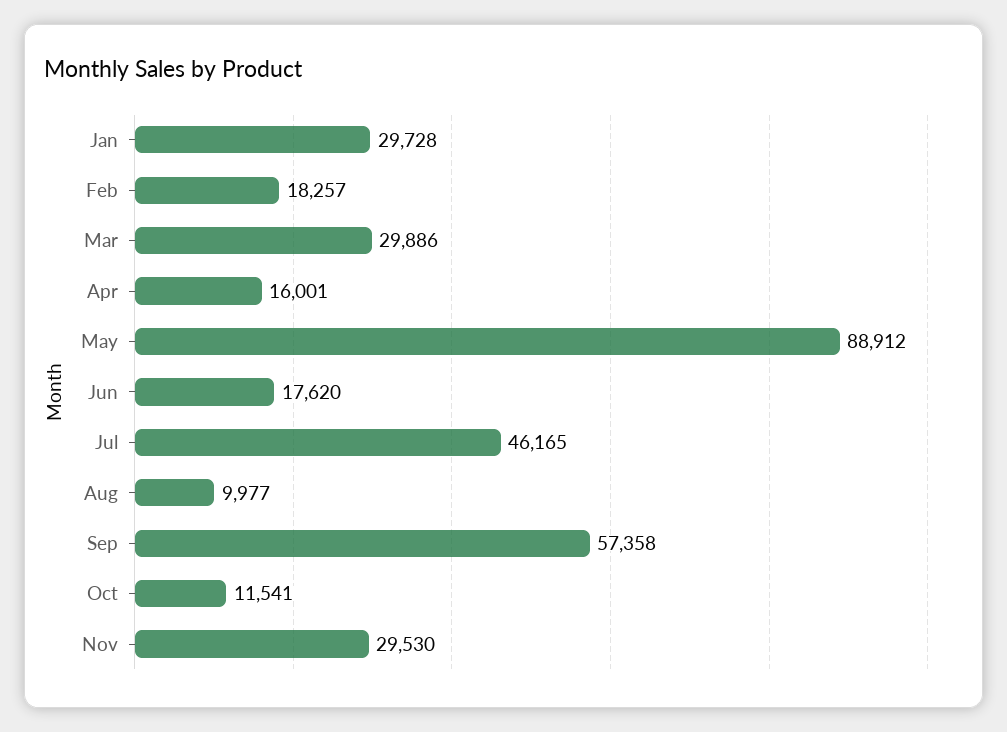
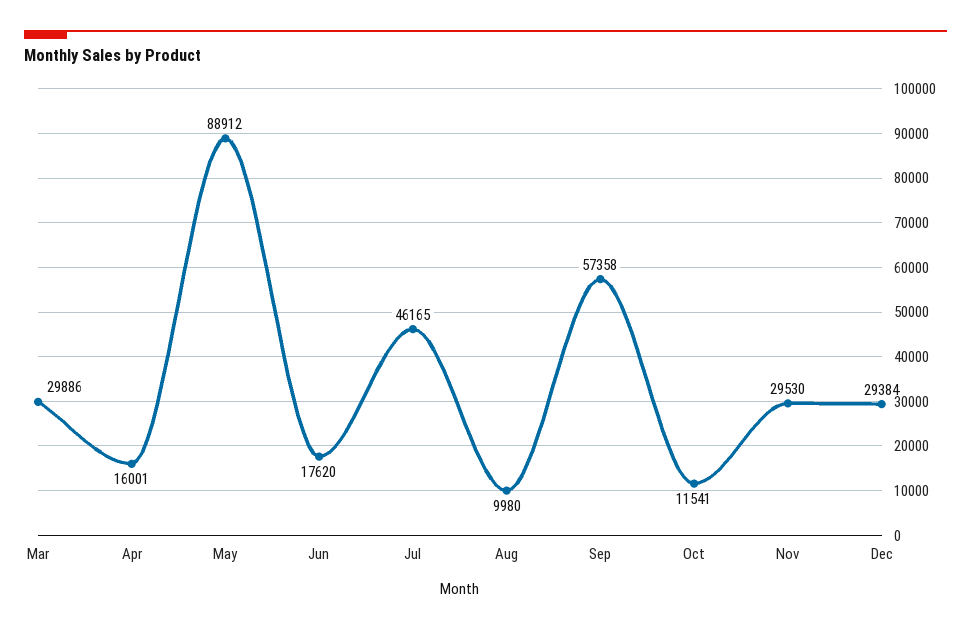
Jan: 29728 -> none
Feb: 18257 -> none
Aug: 9977 -> 9980
Dec: none -> 29384

